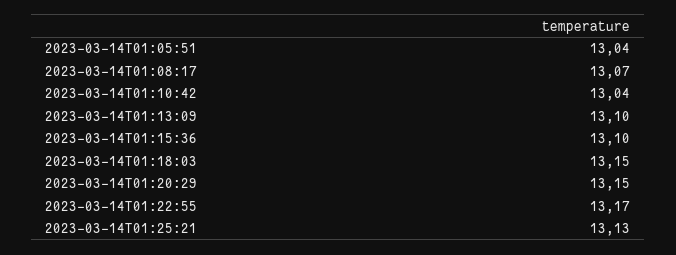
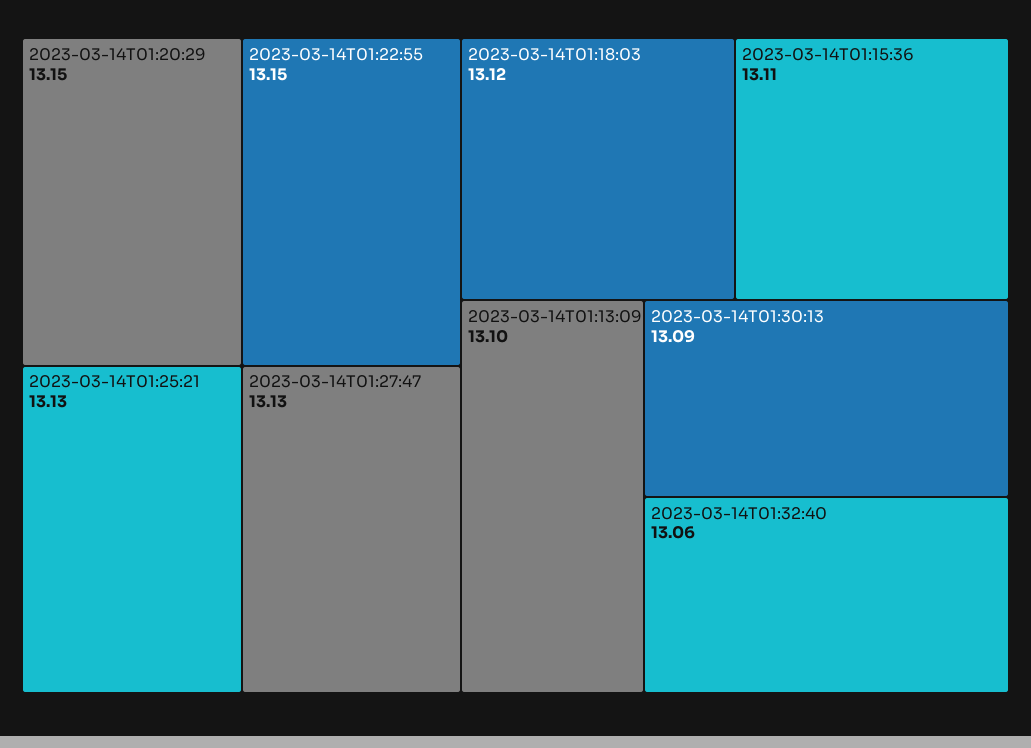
2023-03-14T01:05:51: 13.04 -> none
2023-03-14T01:08:17: 13.07 -> none
2023-03-14T01:10:42: 13.04 -> none
2023-03-14T01:15:36: 13.1 -> 13.11
2023-03-14T01:18:03: 13.15 -> 13.12
2023-03-14T01:22:55: 13.17 -> 13.15
2023-03-14T01:27:47: none -> 13.13
2023-03-14T01:30:13: none -> 13.09
2023-03-14T01:32:40: none -> 13.06

